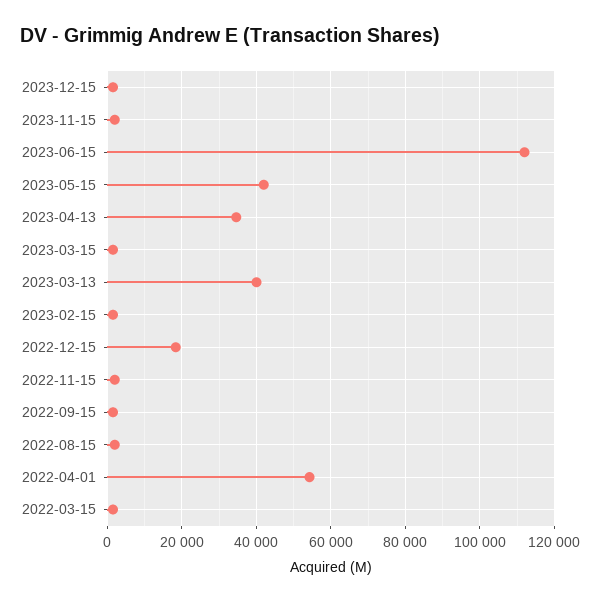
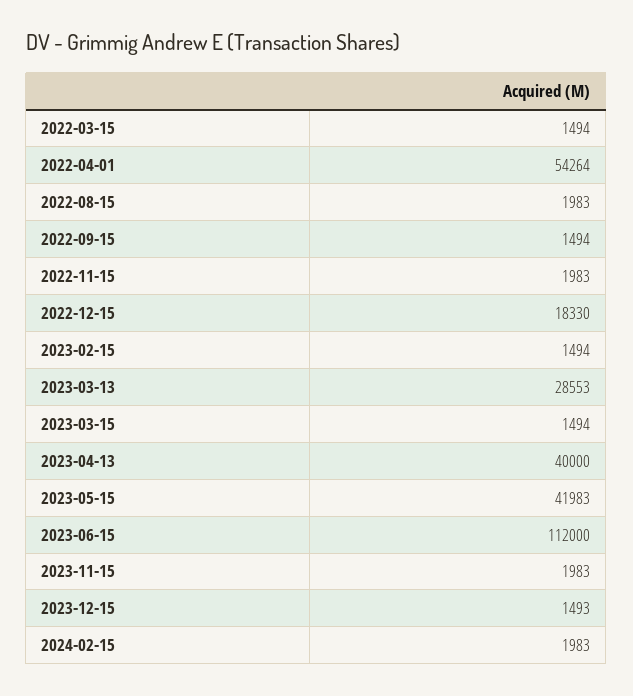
2023-04-13: 34000 -> 40000
2023-03-13: 40000 -> 28553
2024-02-15: none -> 1983

